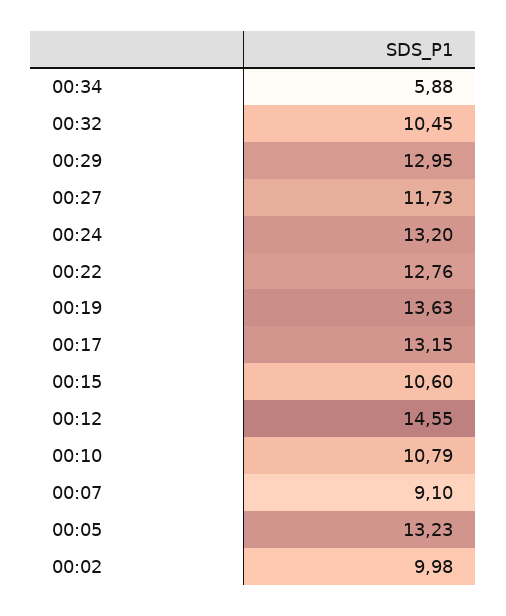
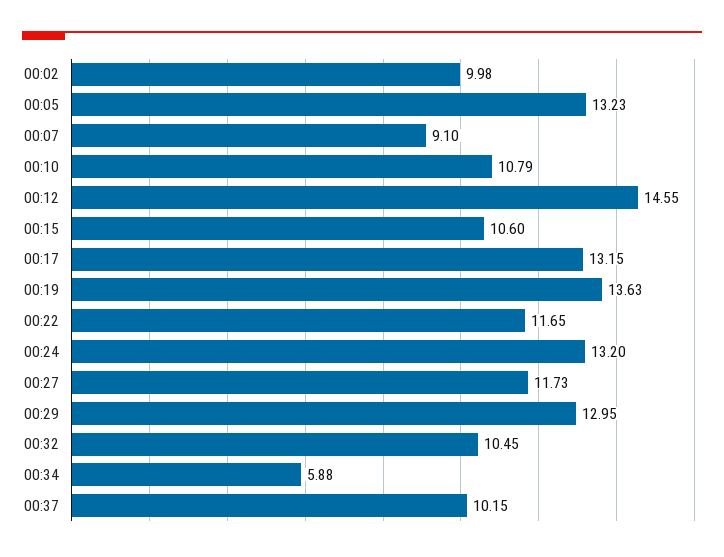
00:22: 12.76 -> 11.65
00:37: none -> 10.15

